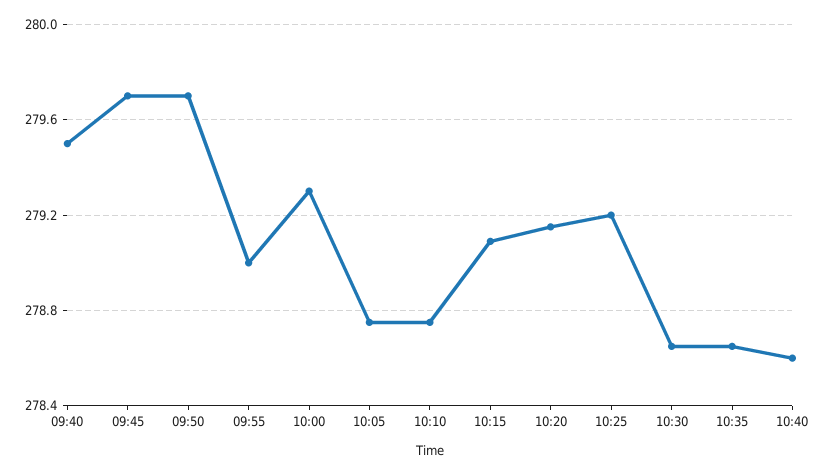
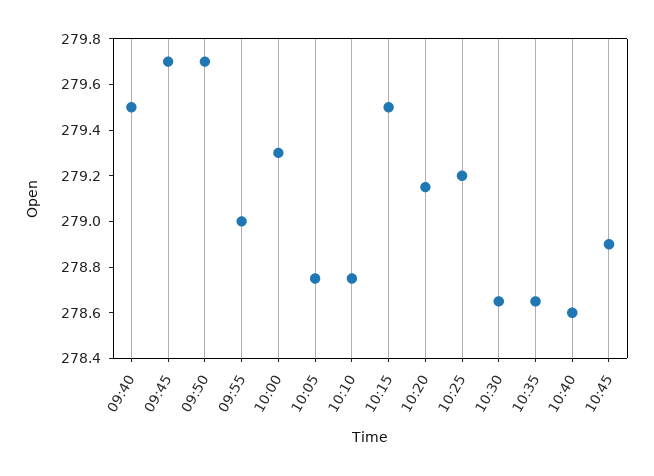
10:15: 279.1 -> 279.5
10:45: none -> 278.9

